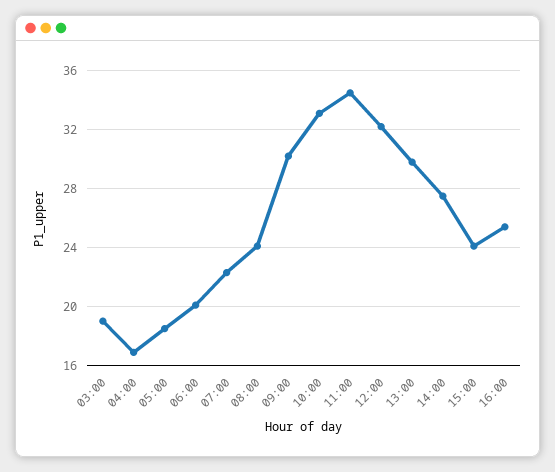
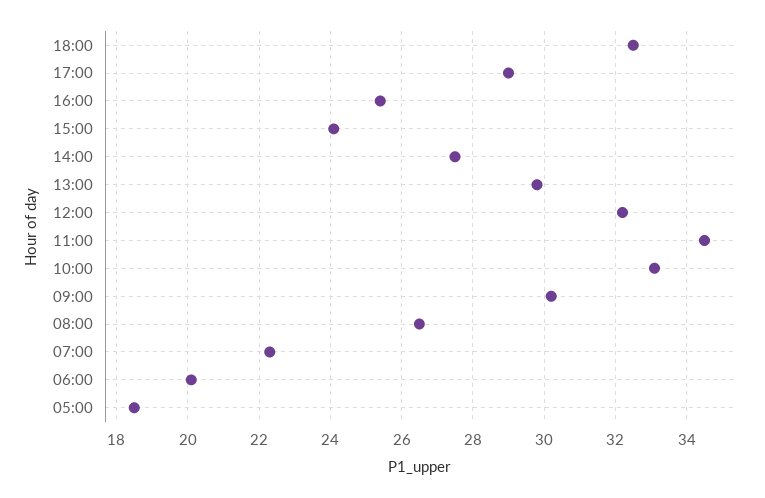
03:00: 19 -> none
04:00: 17 -> none
08:00: 24 -> 26.5
18:00: none -> 32.5
17:00: none -> 29

